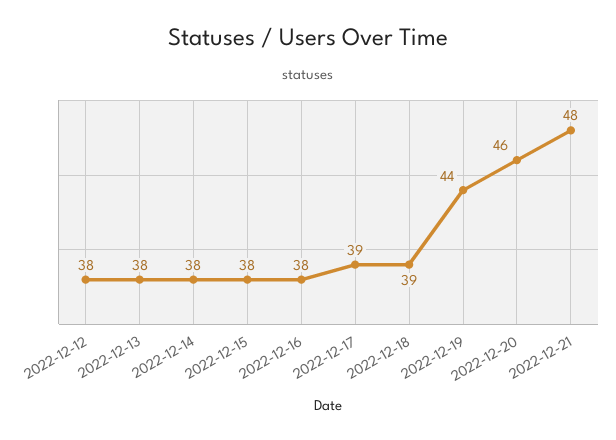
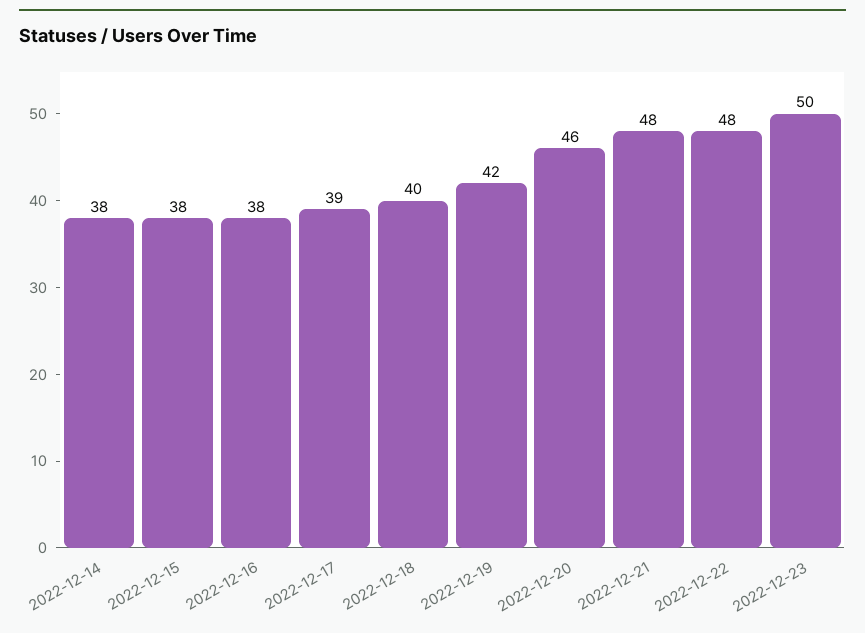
2022-12-12: 38 -> none
2022-12-13: 38 -> none
2022-12-18: 39 -> 40
2022-12-19: 44 -> 42
2022-12-22: none -> 48
2022-12-23: none -> 50

